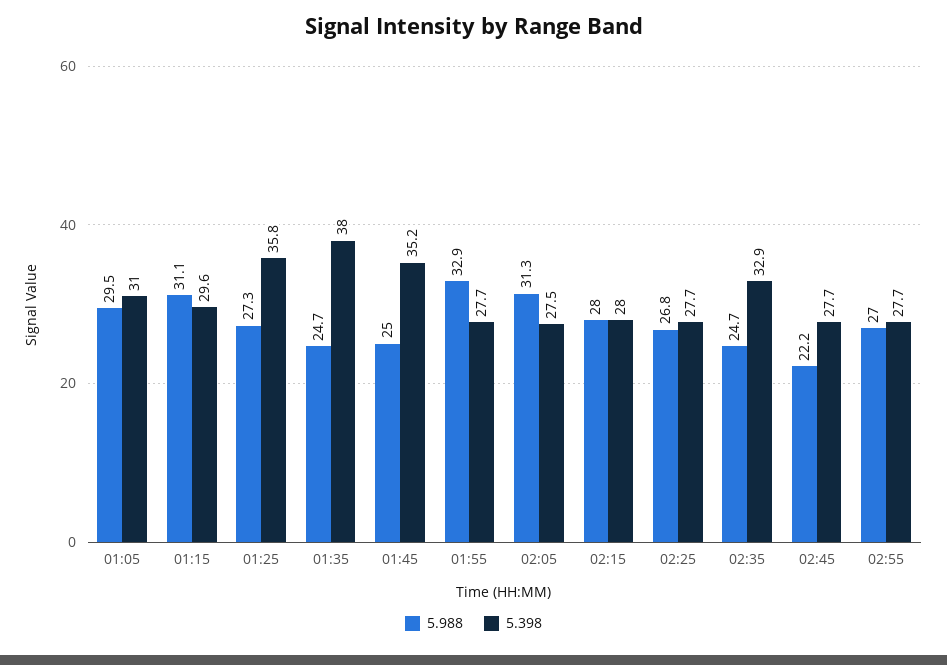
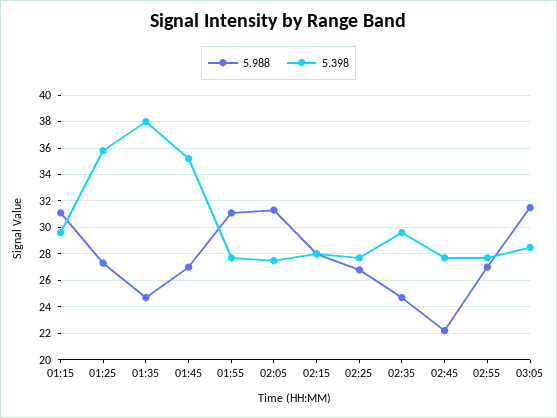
5.988, 01:05: 29.5 -> none
5.398, 01:05: 31 -> none
5.988, 01:45: 25 -> 27
5.988, 01:55: 32.9 -> 31
5.398, 02:35: 32.9 -> 29.5
5.988, 03:05: none -> 31.5
5.398, 03:05: none -> 28.5

